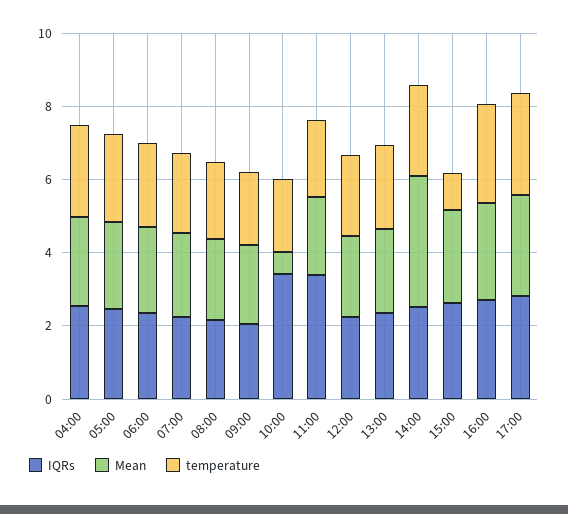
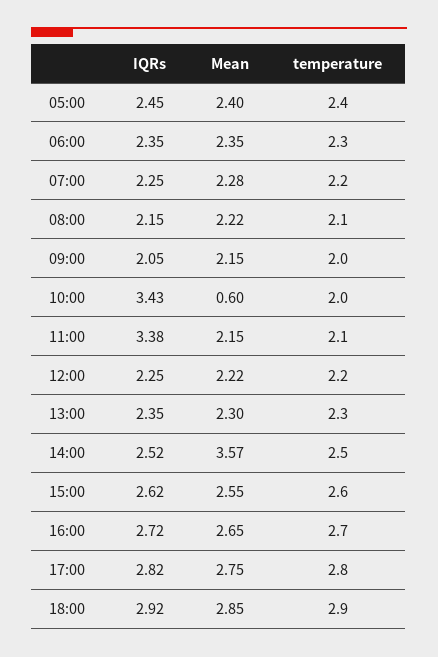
IQRs, 04:00: 2.5 -> none
Mean, 04:00: 2.5 -> none
temperature, 04:00: 2.5 -> none
temperature, 15:00: 1 -> 2.6
IQRs, 18:00: none -> 2.92
Mean, 18:00: none -> 2.85
temperature, 18:00: none -> 2.9

